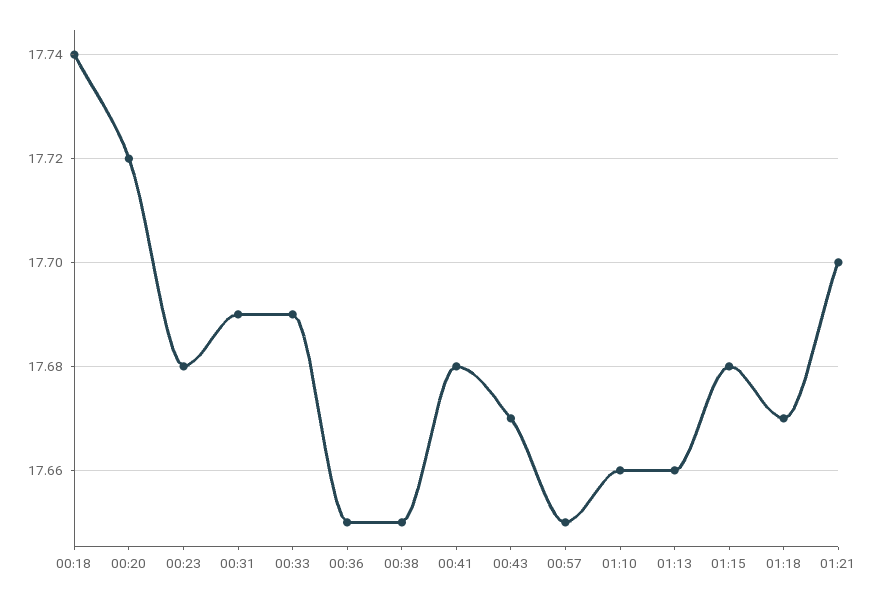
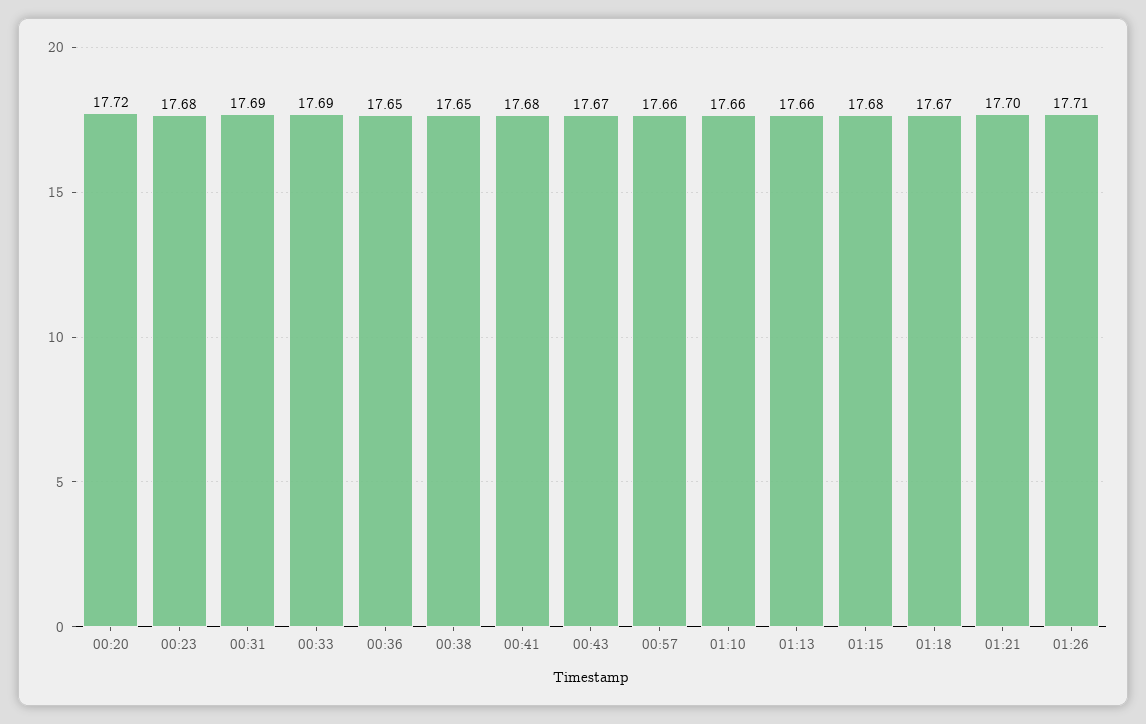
00:18: 17.74 -> none
00:57: 17.65 -> 17.66
01:26: none -> 17.71

